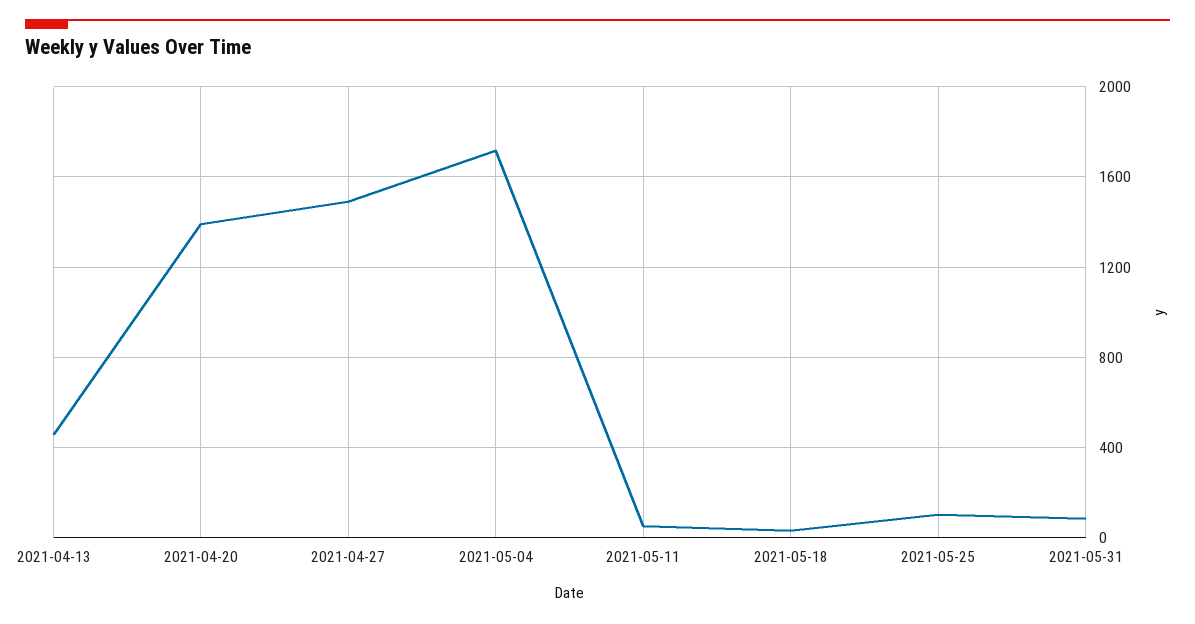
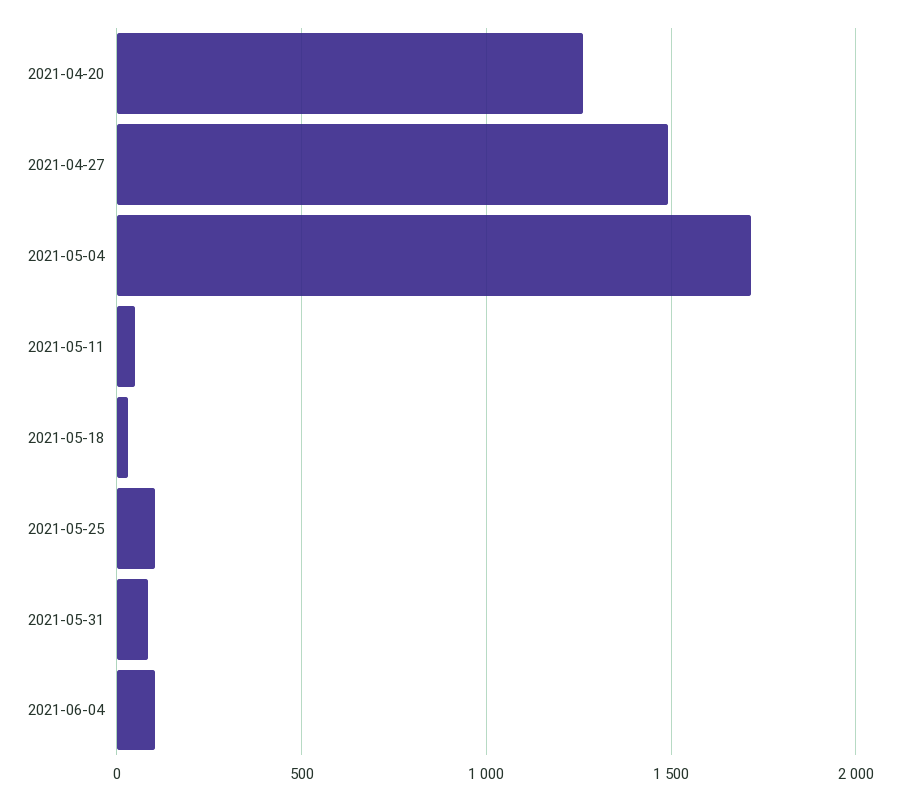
2021-04-13: 450 -> none
2021-04-20: 1400 -> 1250
2021-06-04: none -> 100

